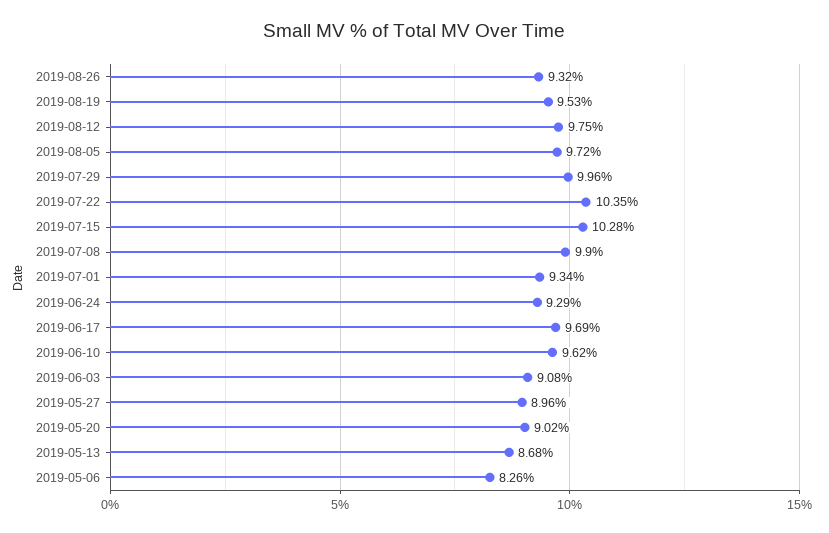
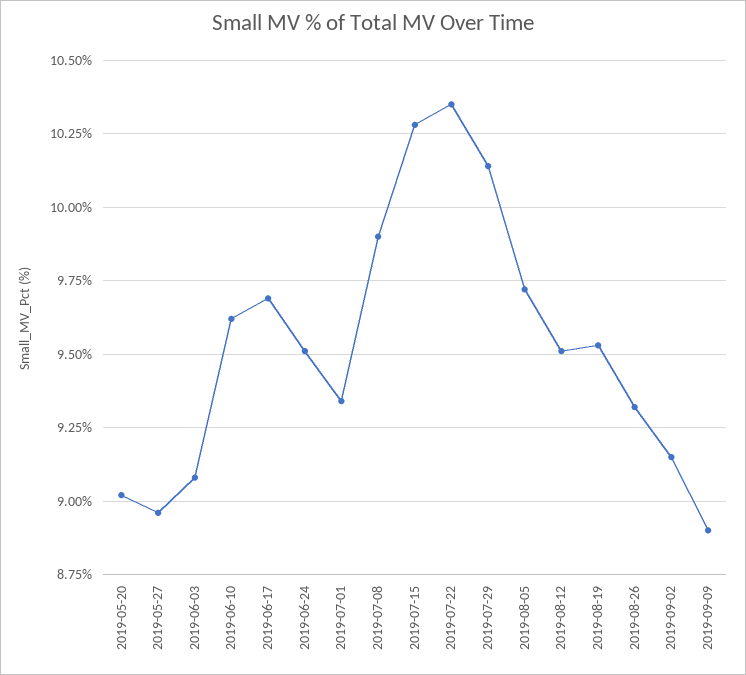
2019-08-12: 9.75 -> 9.5
2019-07-29: 9.96 -> 10.15
2019-06-24: 9.29 -> 9.5
2019-05-13: 8.68 -> none
2019-05-06: 8.26 -> none
2019-09-02: none -> 9.15
2019-09-09: none -> 8.9

